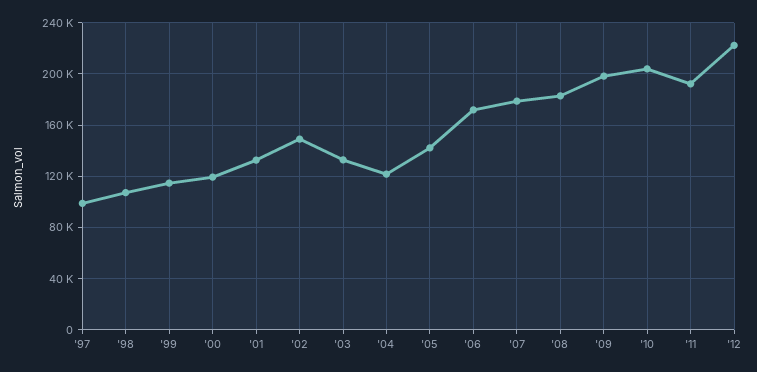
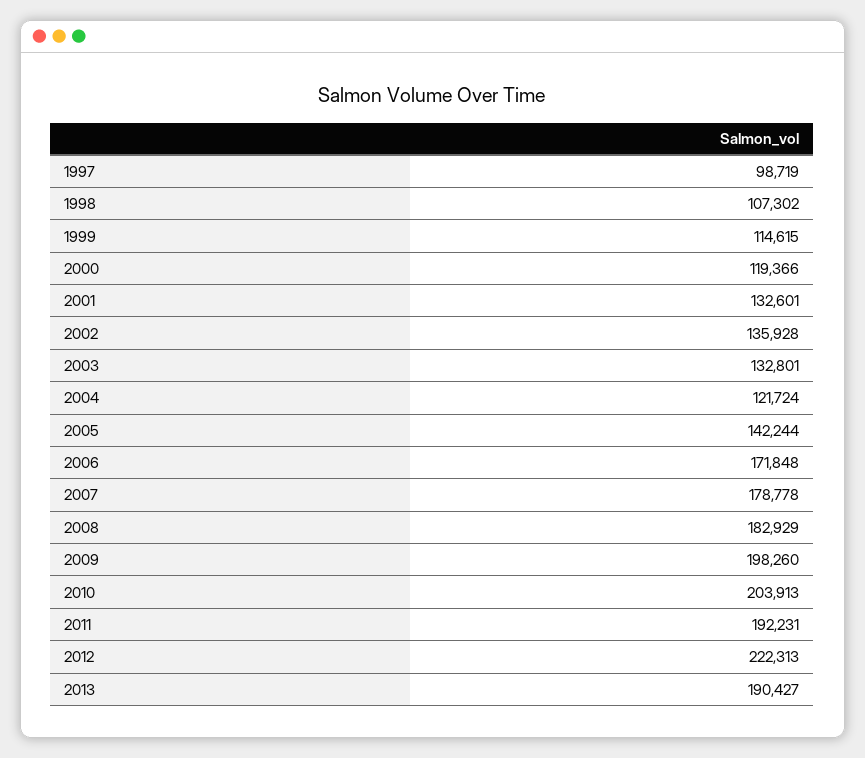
'02: 150000 -> 135928
2013: none -> 190427

